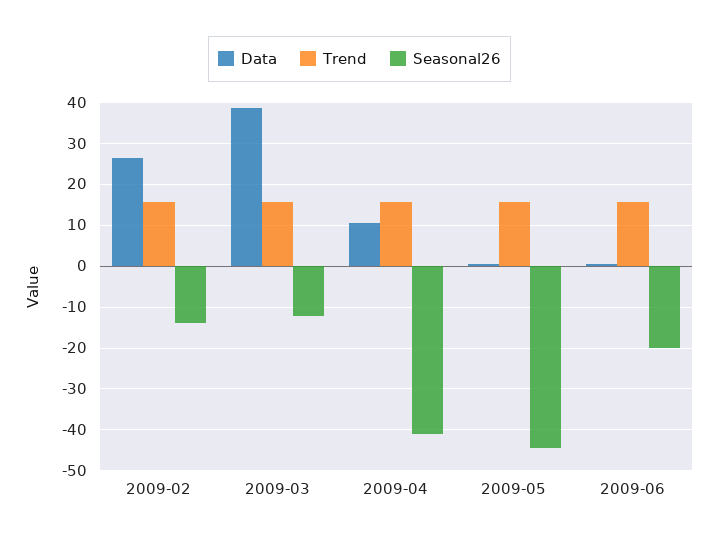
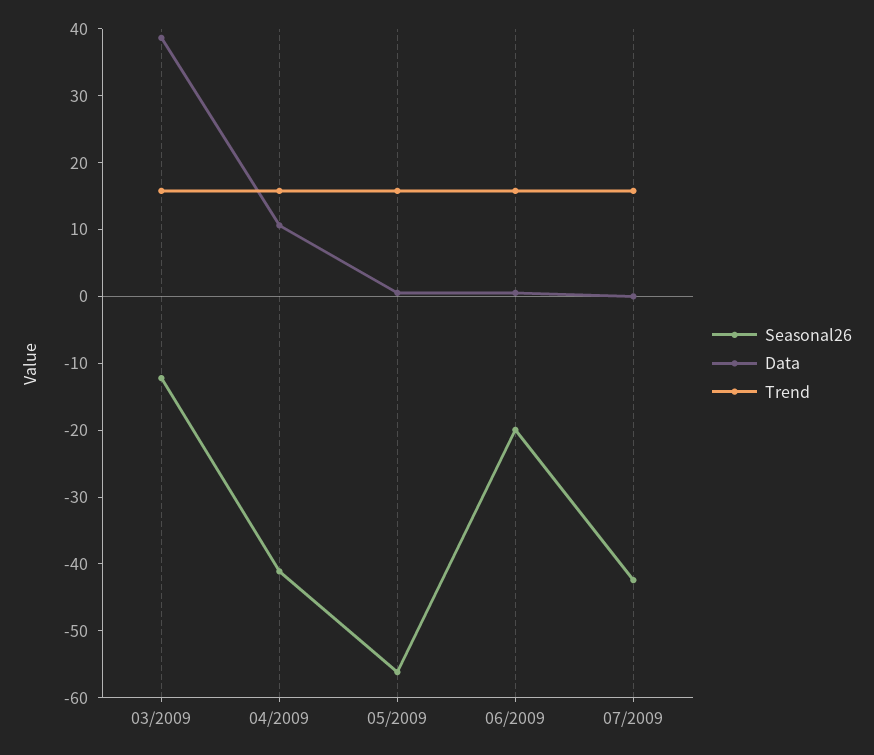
Data, 2009-02: 26 -> none
Trend, 2009-02: 16 -> none
Seasonal26, 2009-02: -14 -> none
Seasonal26, 2009-05: -44 -> -56
Seasonal26, 07/2009: none -> -42
Data, 07/2009: none -> 0
Trend, 07/2009: none -> 16

